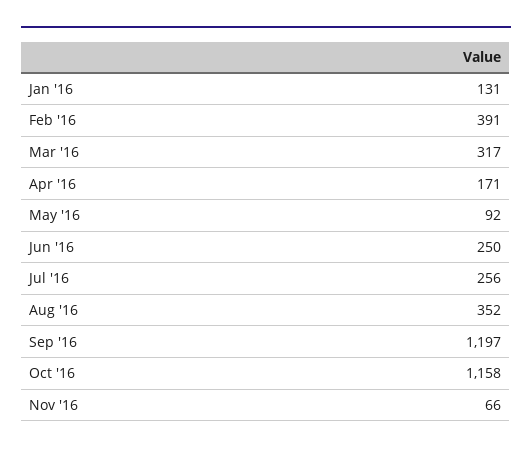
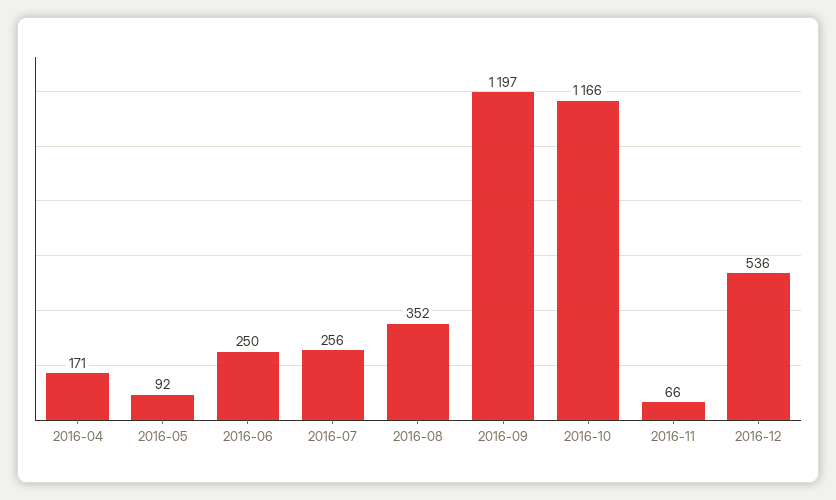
Jan '16: 131 -> none
Feb '16: 391 -> none
Mar '16: 317 -> none
Oct '16: 1158 -> 1166
2016-12: none -> 536

